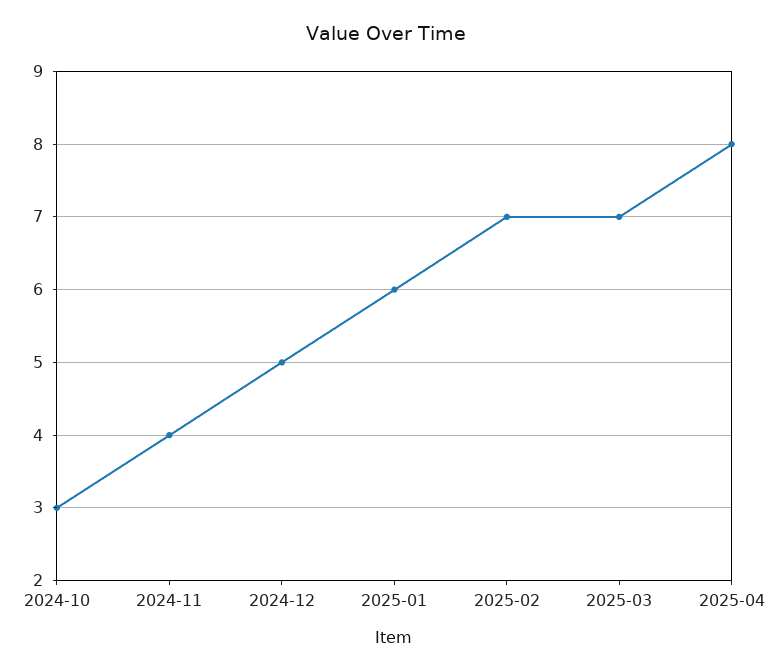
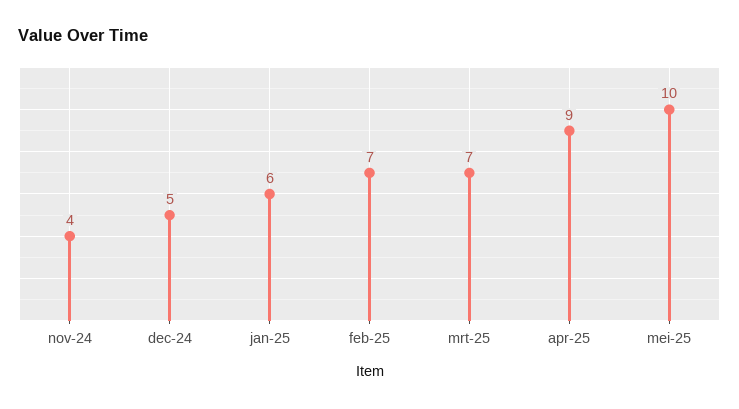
2024-10: 3 -> none
2025-04: 8 -> 9
mei-25: none -> 10

